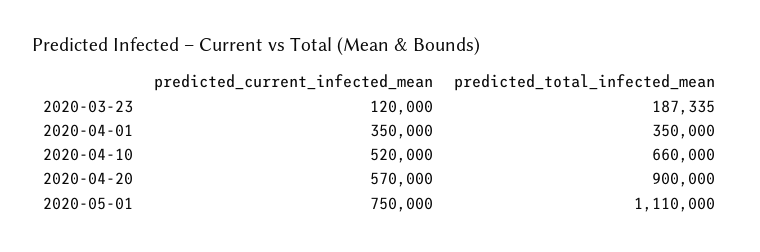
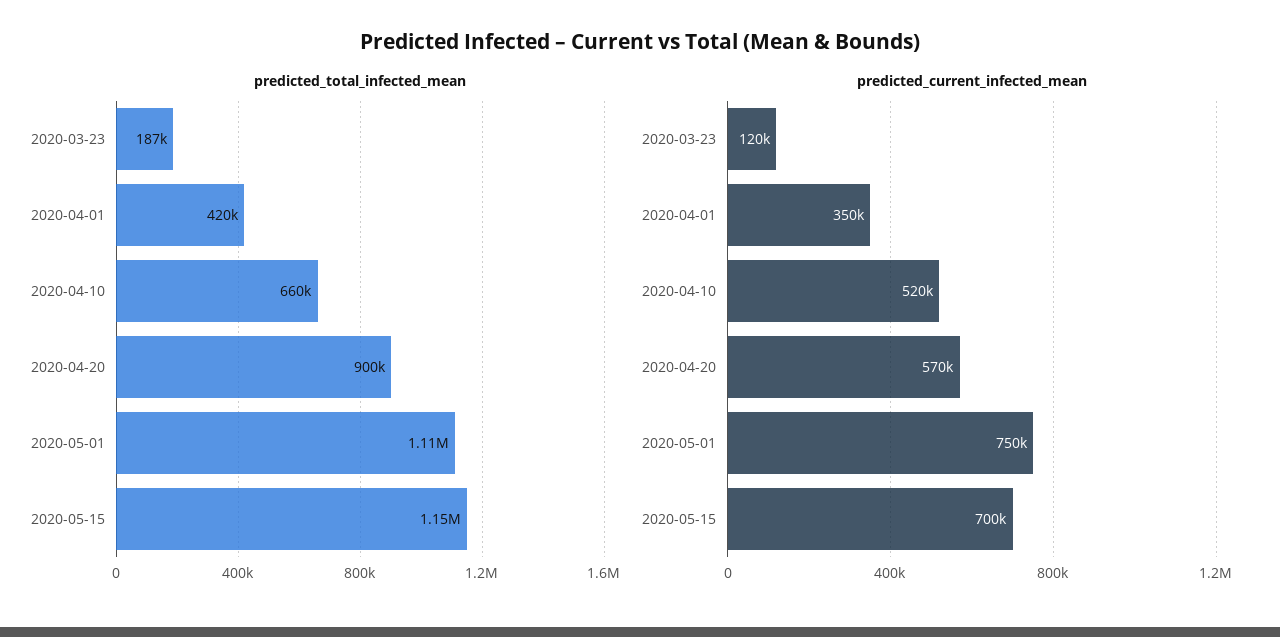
predicted_total_infected_mean, 2020-04-01: 350000 -> 420000
predicted_total_infected_mean, 2020-05-15: none -> 1150000
predicted_current_infected_mean, 2020-05-15: none -> 700000

